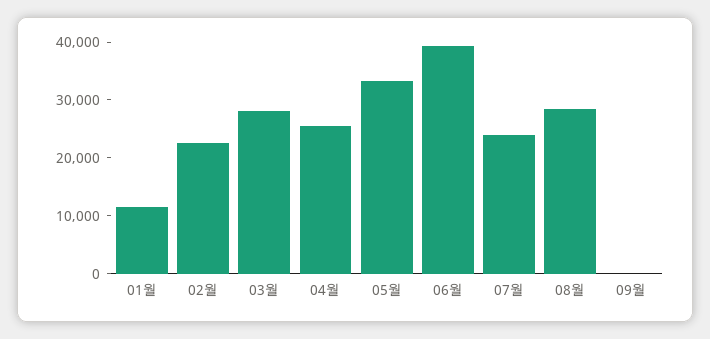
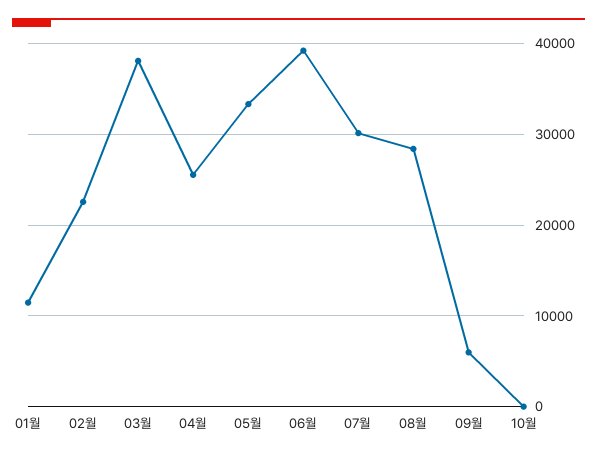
03월: 28000 -> 38000
07월: 24000 -> 30000
09월: 0 -> 6000
10월: none -> 0

